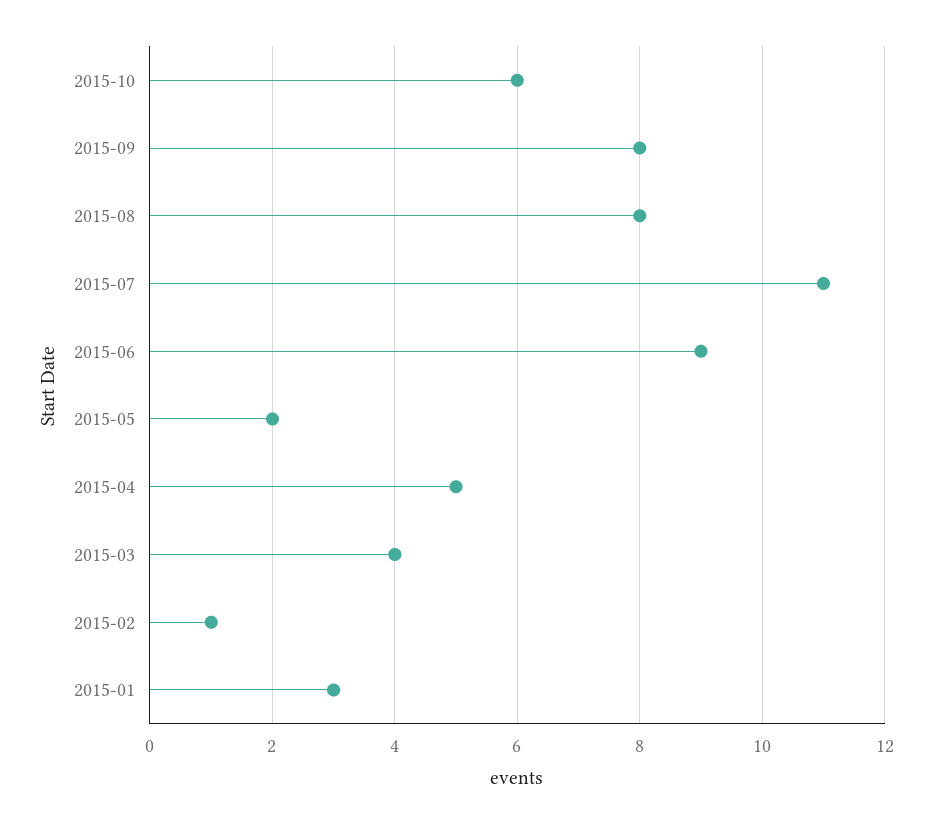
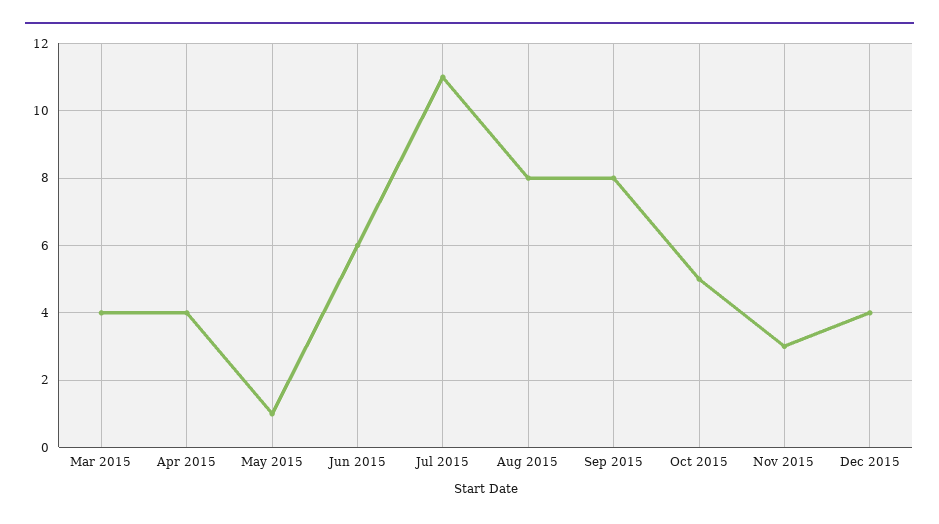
2015-10: 6 -> 5
2015-06: 9 -> 6
2015-05: 2 -> 1
2015-04: 5 -> 4
2015-02: 1 -> none
2015-01: 3 -> none
Nov 2015: none -> 3
Dec 2015: none -> 4

